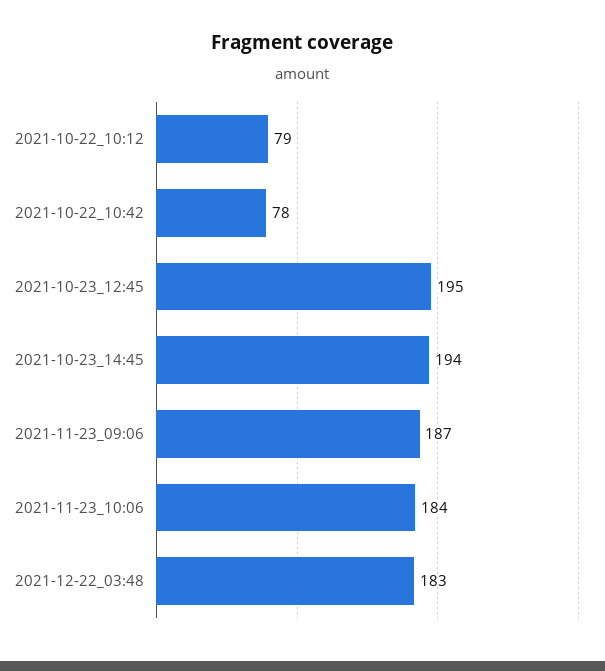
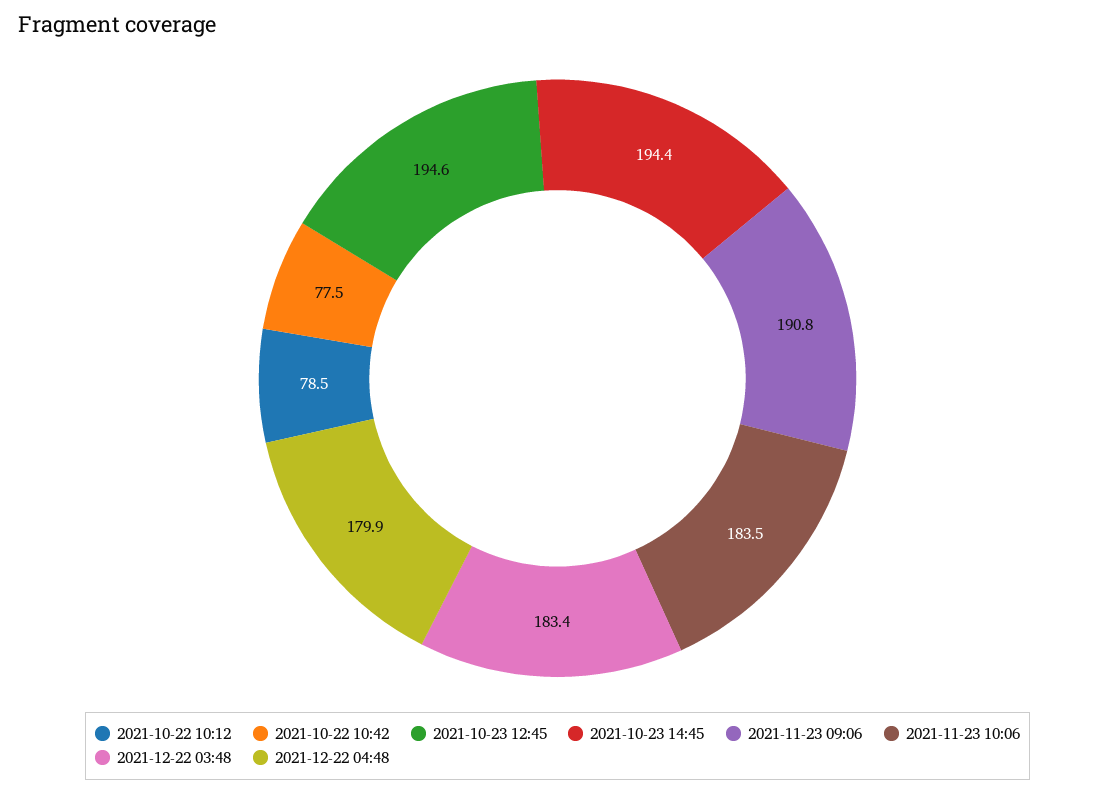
2021-11-23_09:06: 187 -> 190.8
2021-12-22 04:48: none -> 179.9

